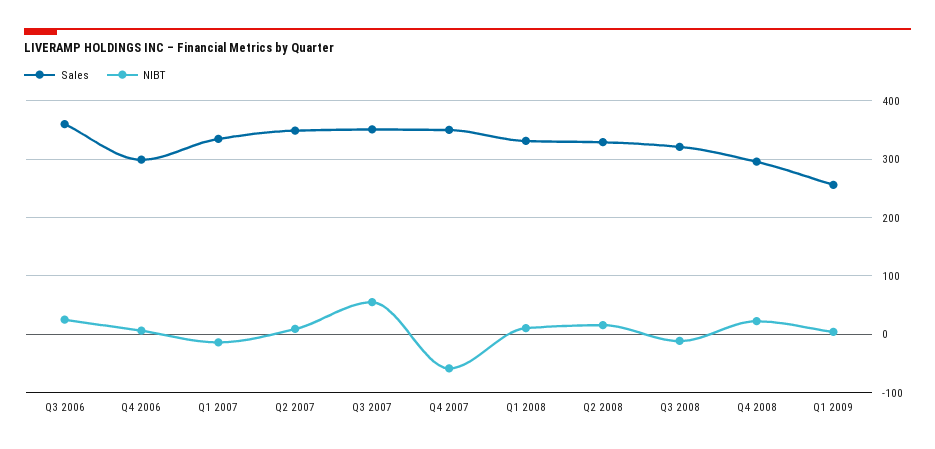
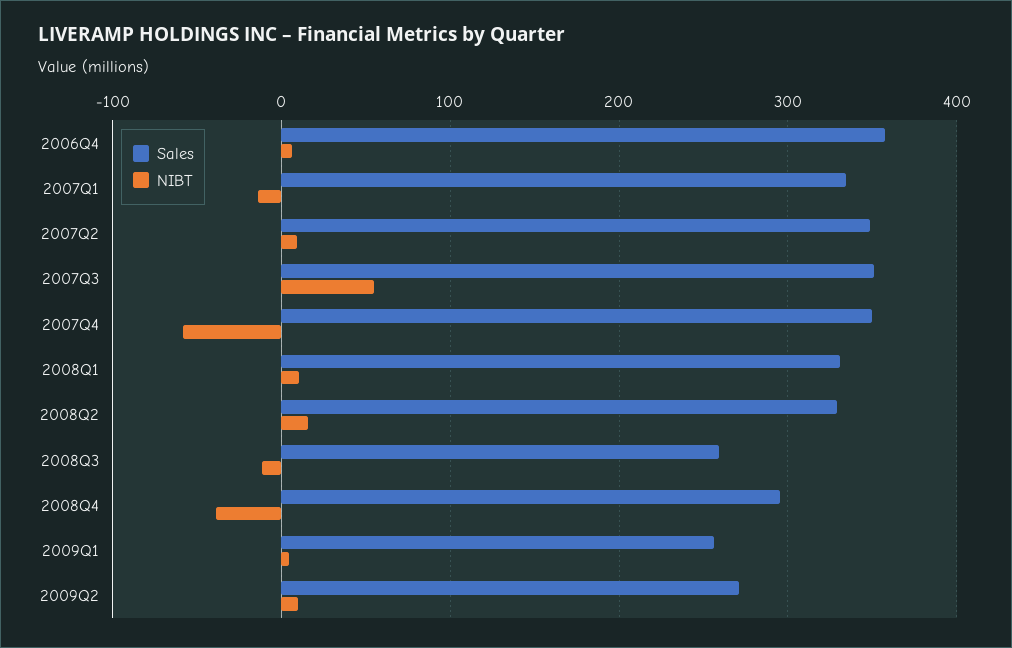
Sales, Q3 2006: 360 -> none
NIBT, Q3 2006: 20 -> none
Sales, Q4 2006: 300 -> 360
Sales, Q3 2008: 320 -> 260
NIBT, Q4 2008: 20 -> -40
Sales, 2009Q2: none -> 270
NIBT, 2009Q2: none -> 10

